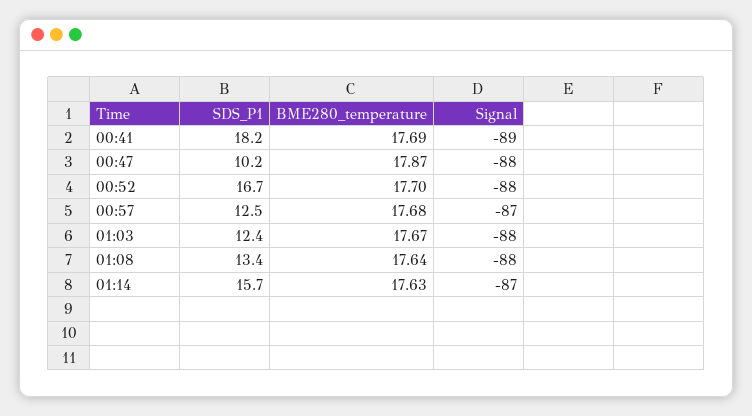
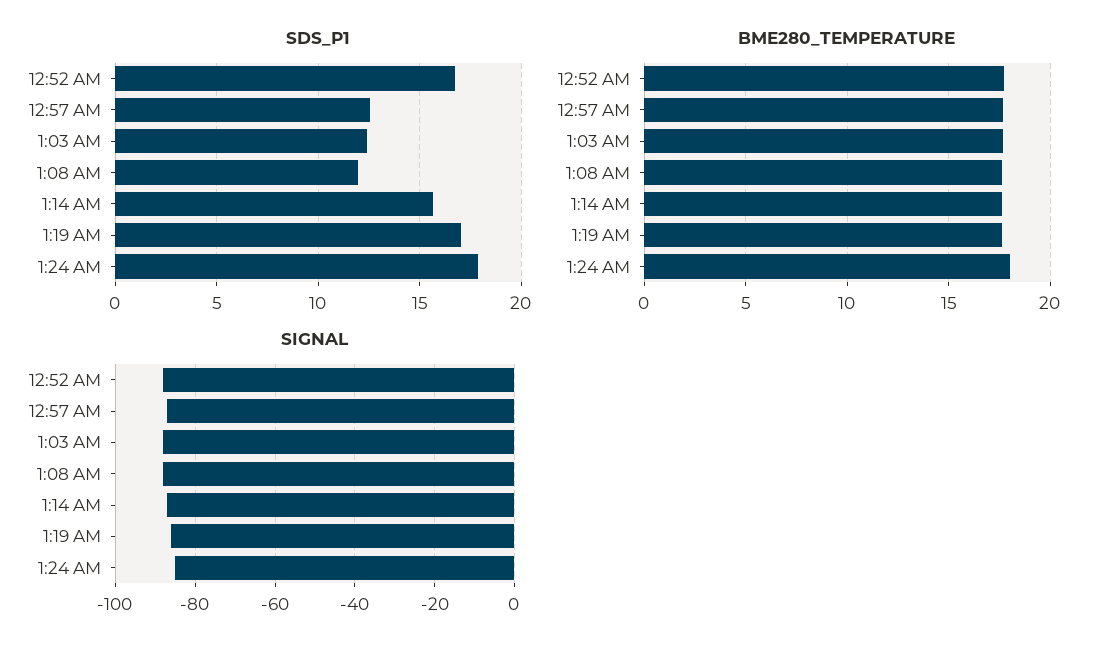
SDS_P1, 00:41: 18.2 -> none
BME280_temperature, 00:41: 17.69 -> none
Signal, 00:41: -89 -> none
SDS_P1, 00:47: 10.2 -> none
BME280_temperature, 00:47: 17.87 -> none
Signal, 00:47: -88 -> none
SDS_P1, 01:08: 13.4 -> 12
SDS_P1, 1:19 AM: none -> 17
SDS_P1, 1:24 AM: none -> 18
BME280_temperature, 1:19 AM: none -> 17.5
BME280_temperature, 1:24 AM: none -> 18
Signal, 1:19 AM: none -> -85
Signal, 1:24 AM: none -> -85

